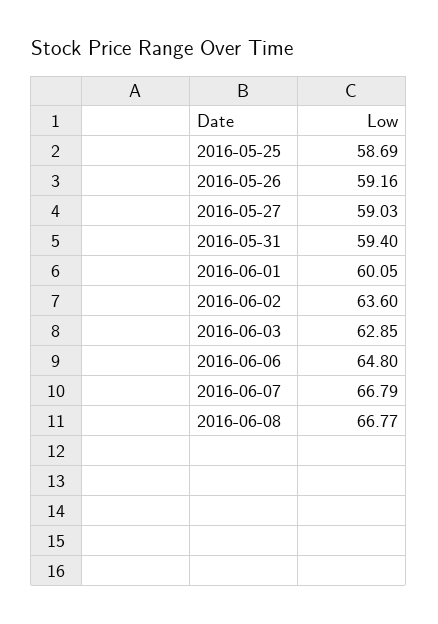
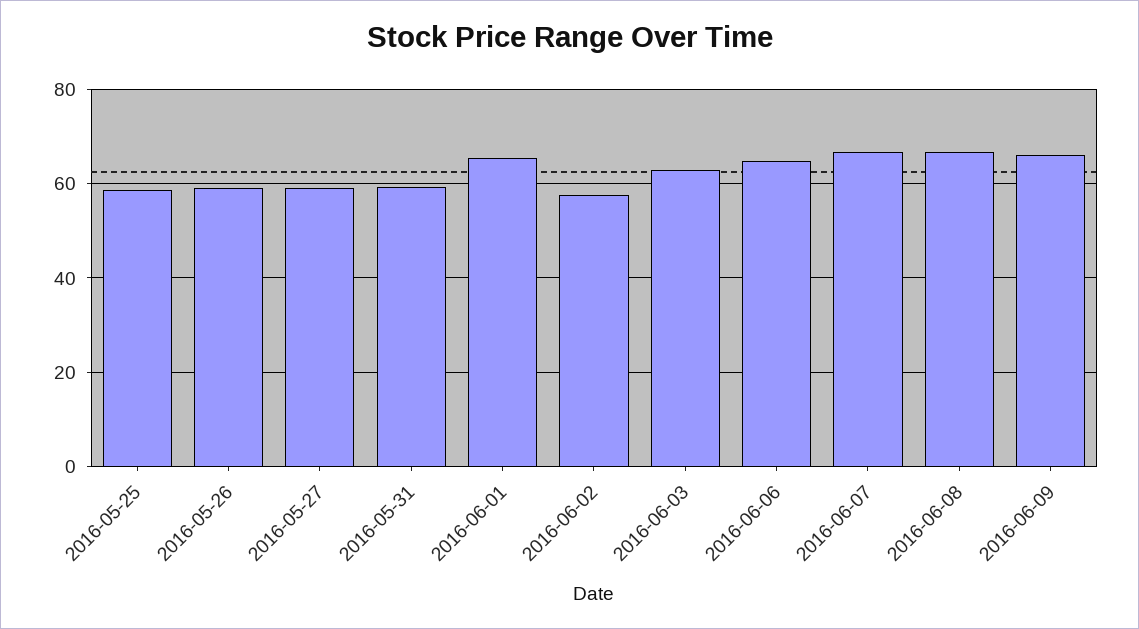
2016-06-01: 60.05 -> 66
2016-06-02: 63.6 -> 58
2016-06-09: none -> 66

